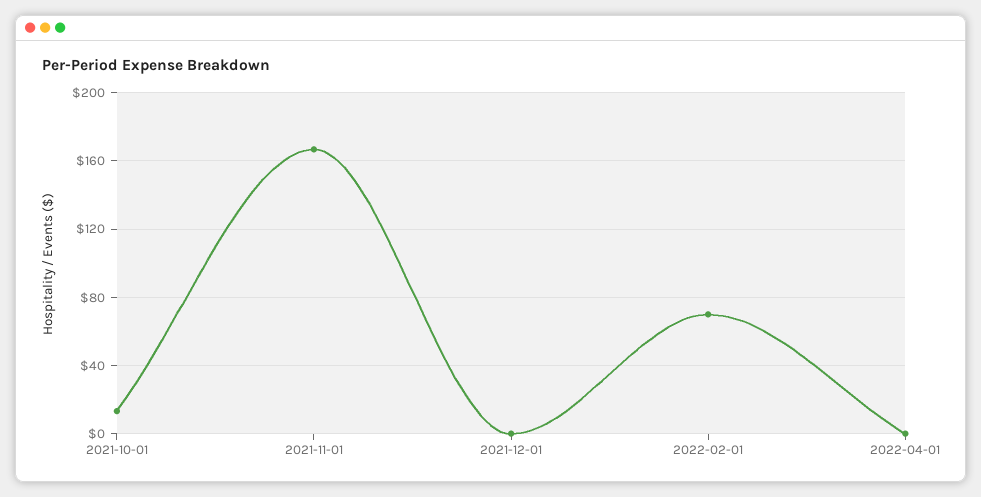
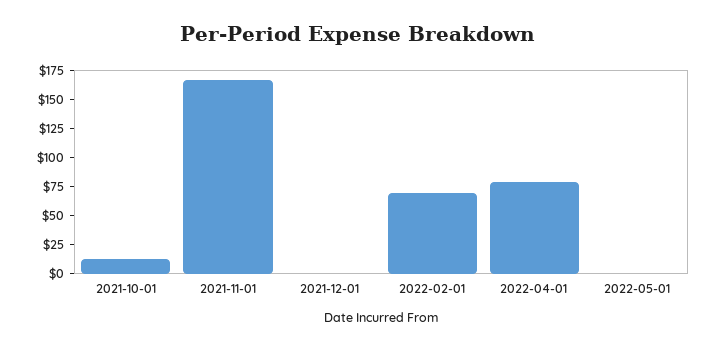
2022-04-01: 0 -> 75
2022-05-01: none -> 0

